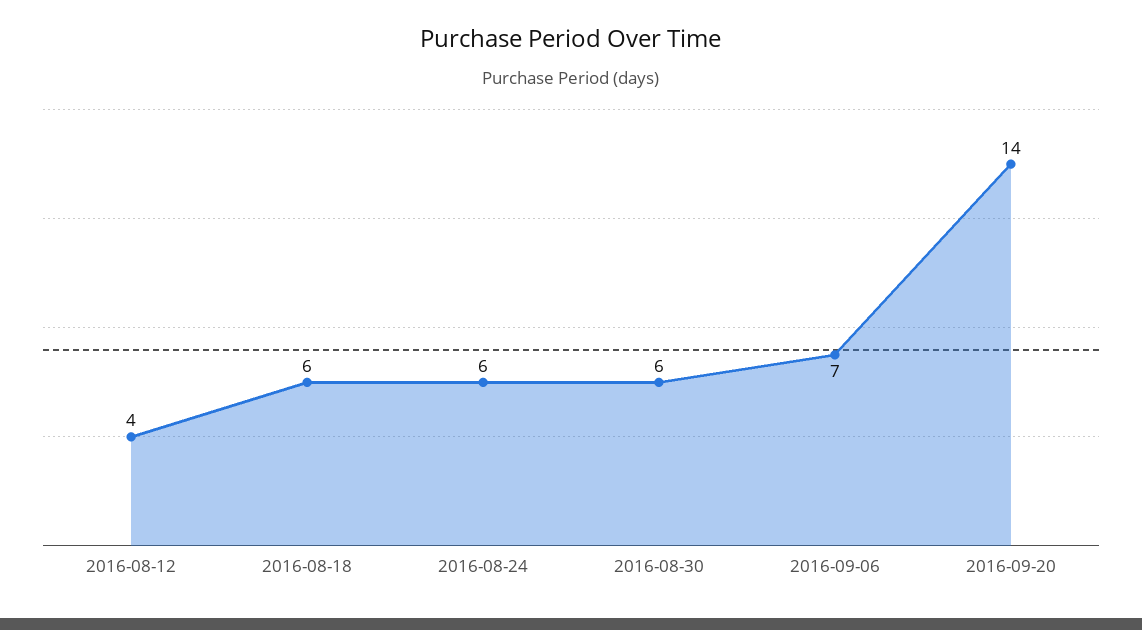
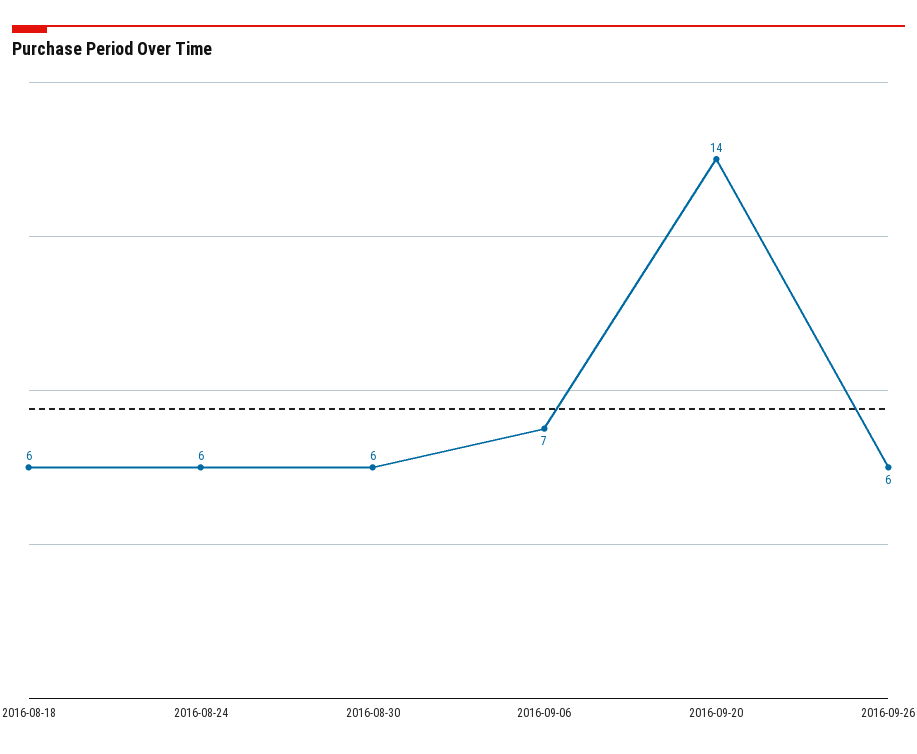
2016-08-12: 4 -> none
2016-09-26: none -> 6

